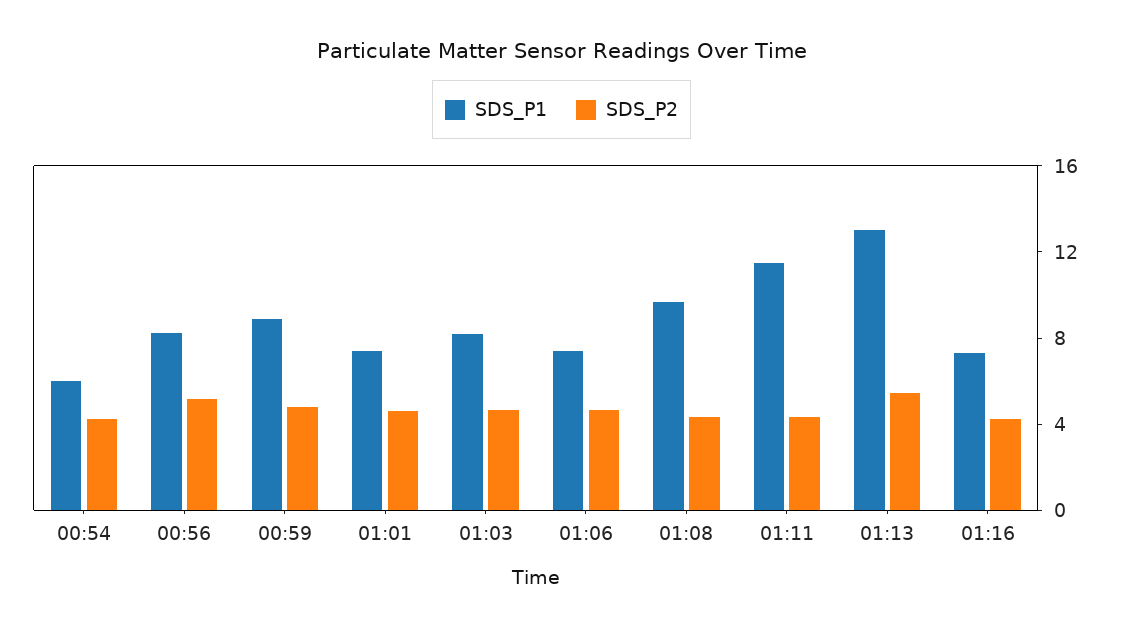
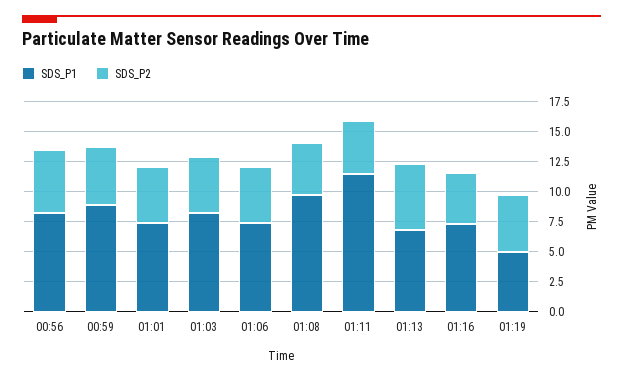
SDS_P1, 00:54: 6 -> none
SDS_P2, 00:54: 4 -> none
SDS_P1, 01:13: 13 -> 7.5
SDS_P1, 01:19: none -> 5
SDS_P2, 01:19: none -> 5

